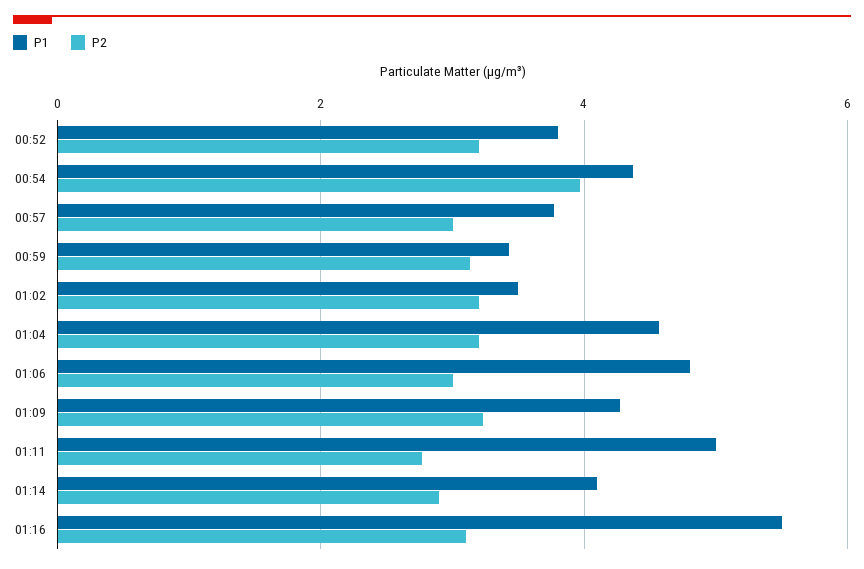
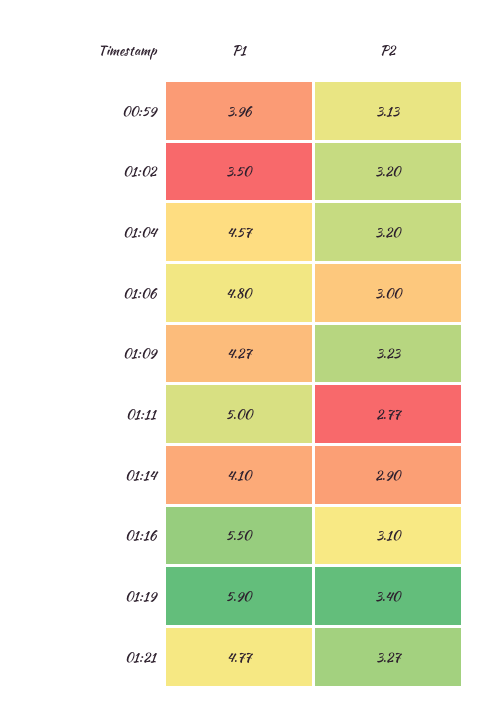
P1, 00:52: 3.8 -> none
P2, 00:52: 3.2 -> none
P1, 00:54: 4.4 -> none
P2, 00:54: 4 -> none
P1, 00:57: 3.8 -> none
P2, 00:57: 3 -> none
P1, 00:59: 3.4 -> 3.96
P1, 01:19: none -> 5.9
P2, 01:19: none -> 3.4
P1, 01:21: none -> 4.77
P2, 01:21: none -> 3.27

